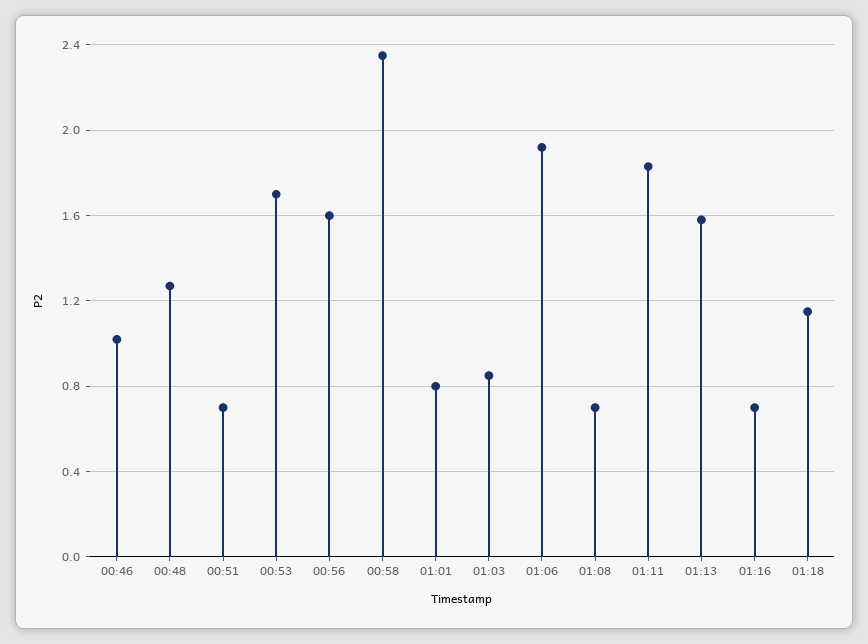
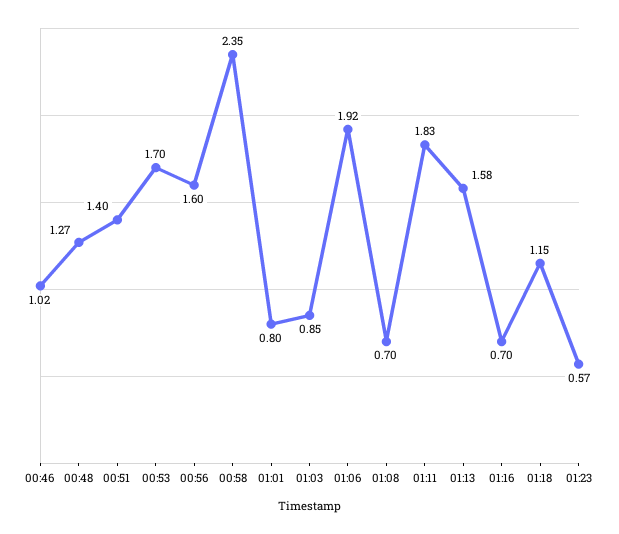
00:51: 0.7 -> 1.4
01:23: none -> 0.57

